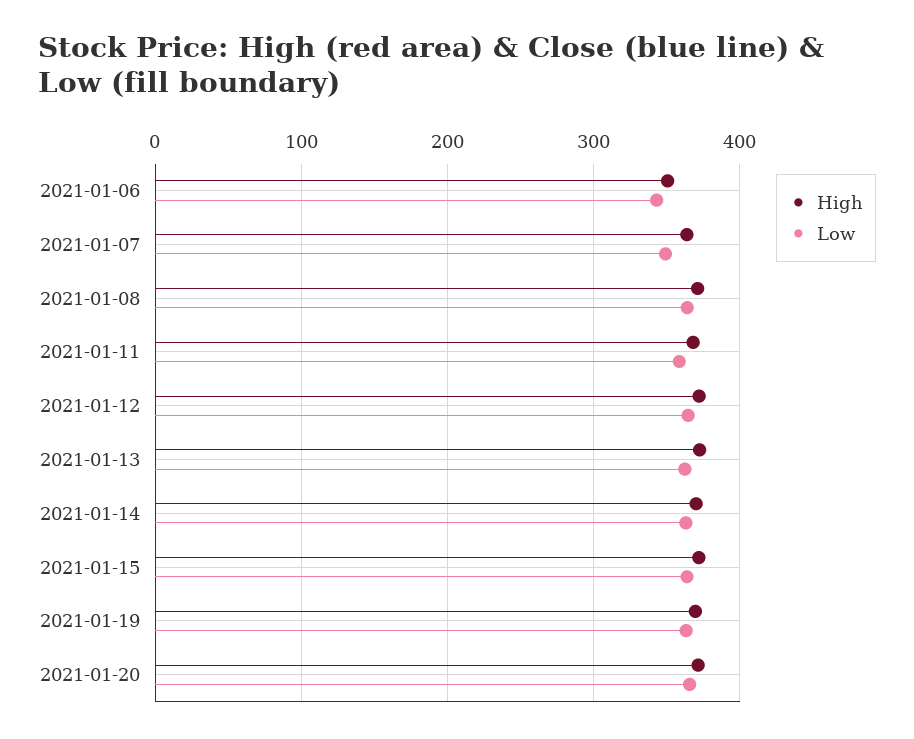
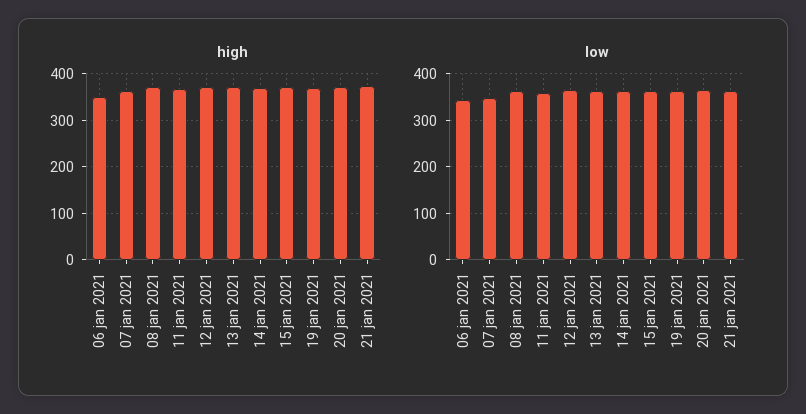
High, 21 jan 2021: none -> 380
Low, 21 jan 2021: none -> 360

